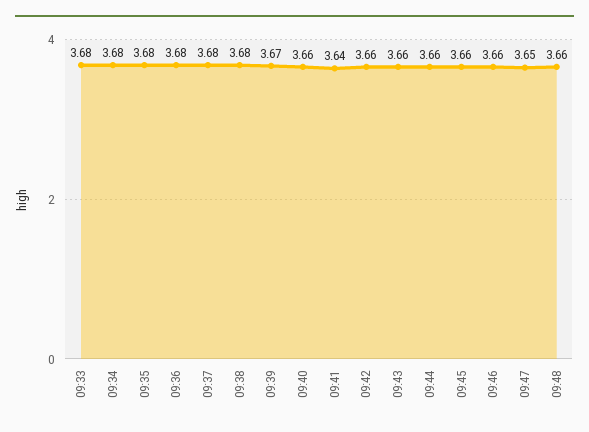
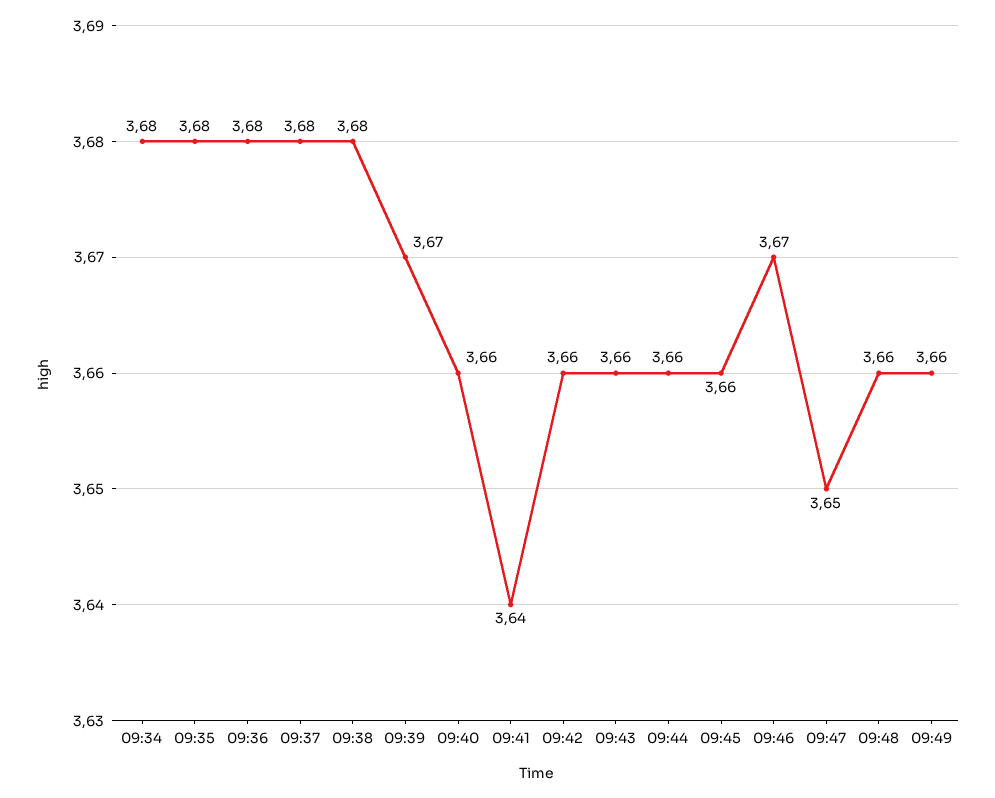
09:33: 3.68 -> none
09:46: 3.66 -> 3.67
09:49: none -> 3.66

